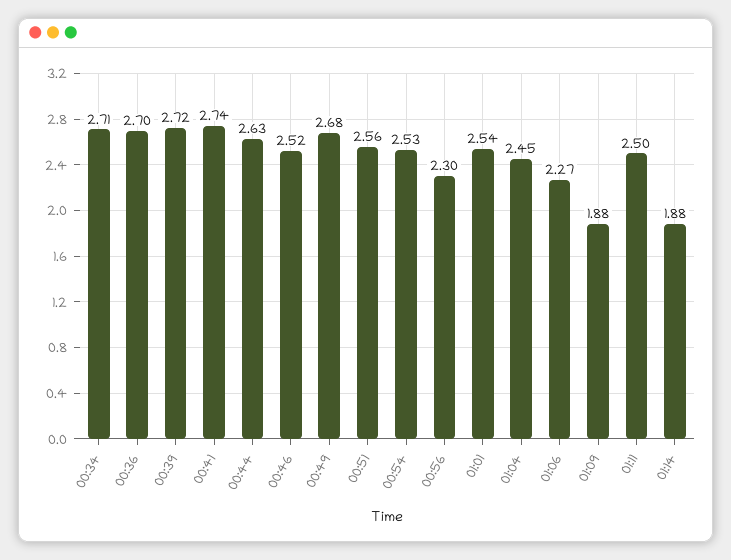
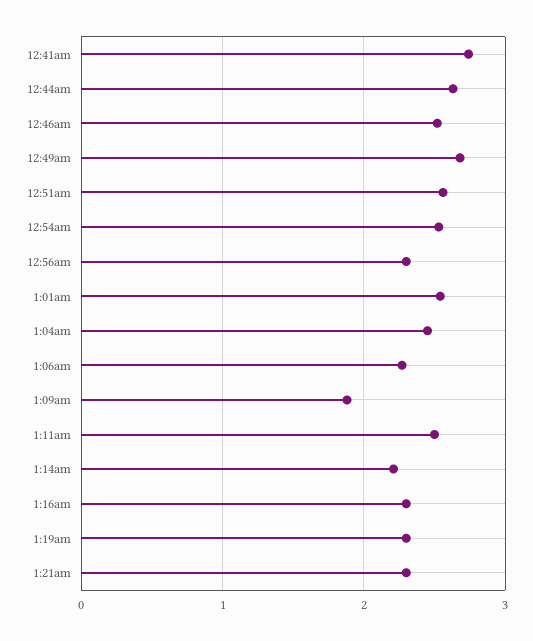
00:34: 2.71 -> none
00:36: 2.7 -> none
00:39: 2.72 -> none
01:14: 1.88 -> 2.2
1:16am: none -> 2.3
1:19am: none -> 2.3
1:21am: none -> 2.3

